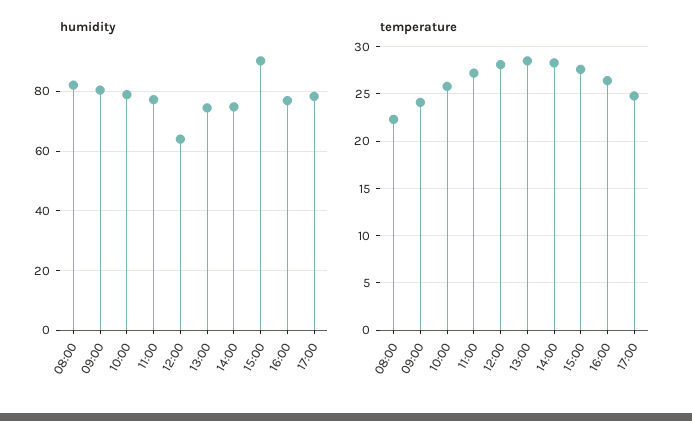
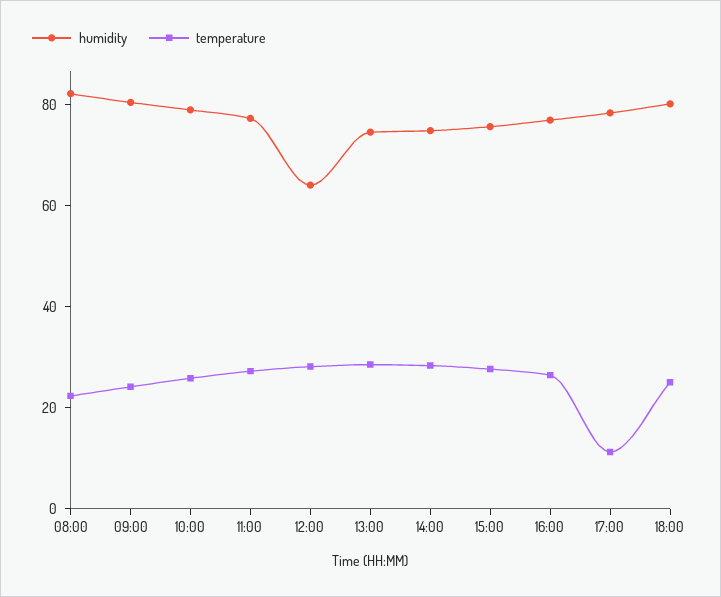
humidity, 15:00: 90 -> 75
temperature, 17:00: 25 -> 10
humidity, 18:00: none -> 80
temperature, 18:00: none -> 25

